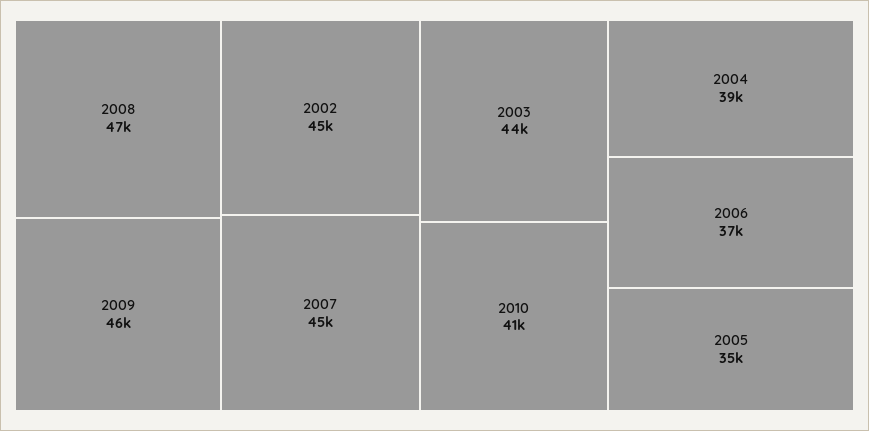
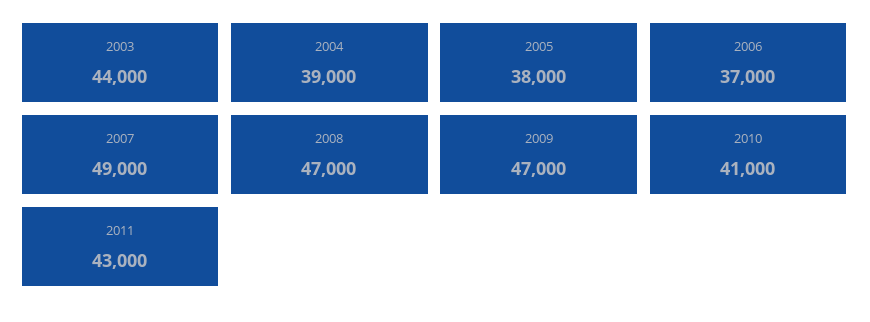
2009: 46000 -> 47000
2002: 45000 -> none
2007: 45000 -> 49000
2005: 35000 -> 38000
2011: none -> 43000

